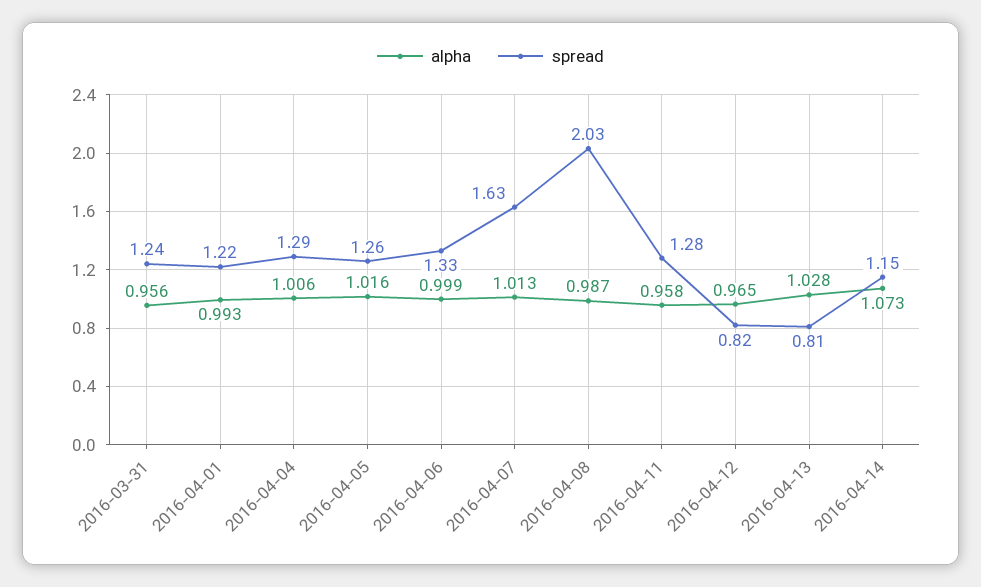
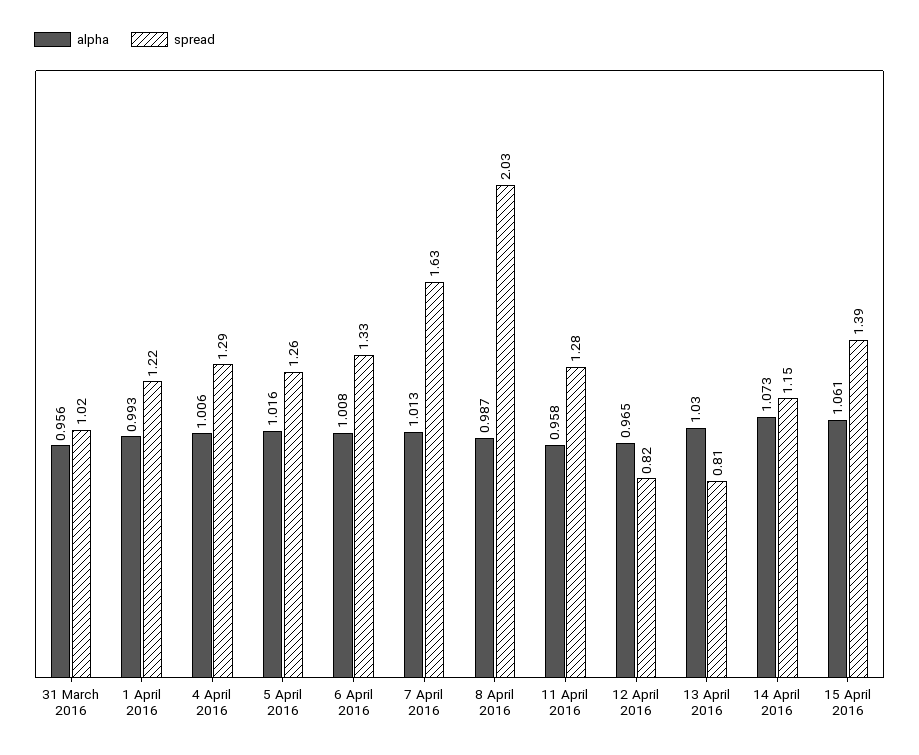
spread, 2016-03-31: 1.24 -> 1.02
alpha, 2016-04-06: 0.999 -> 1.008
alpha, 2016-04-13: 1.028 -> 1.03
alpha, 15 April 2016: none -> 1.061
spread, 15 April 2016: none -> 1.39

